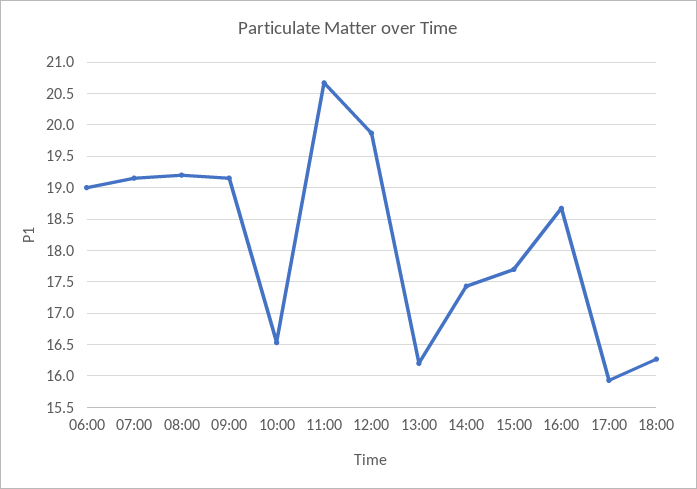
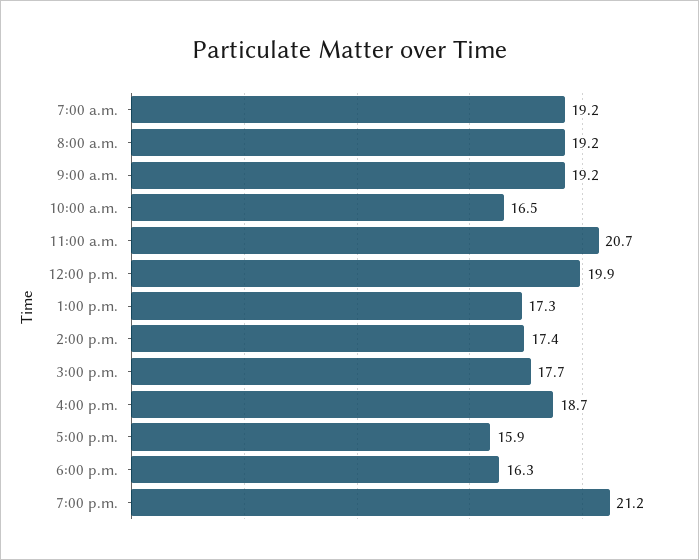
06:00: 19 -> none
13:00: 16.2 -> 17.3
7:00 p.m.: none -> 21.2

